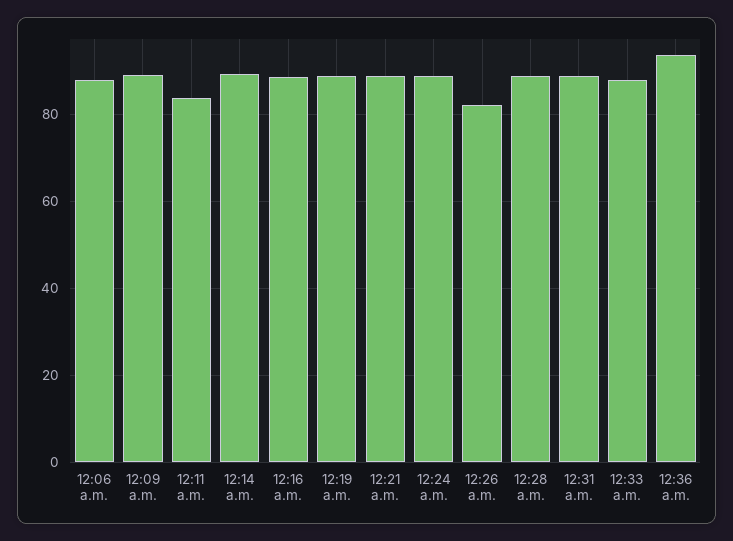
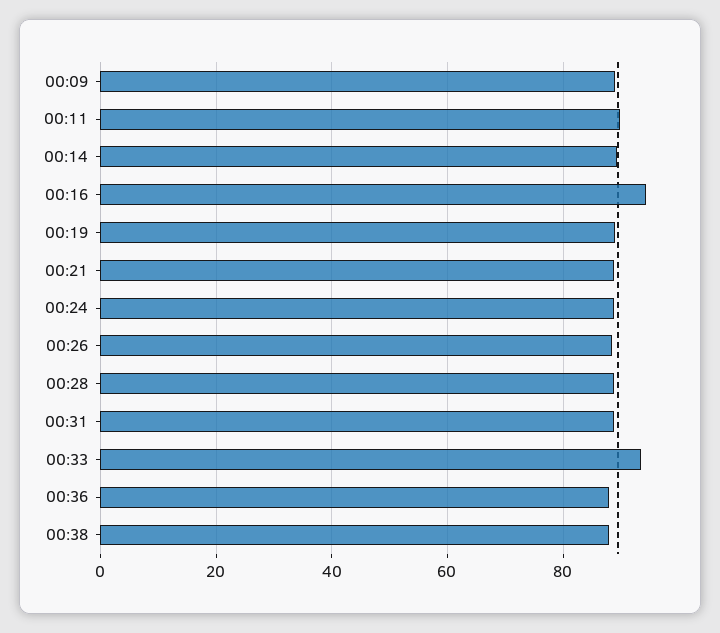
12:06 a.m.: 88 -> none
12:11 a.m.: 84 -> 90
12:16 a.m.: 88 -> 94
12:26 a.m.: 82 -> 88
12:33 a.m.: 88 -> 94
12:36 a.m.: 94 -> 88
00:38: none -> 88

